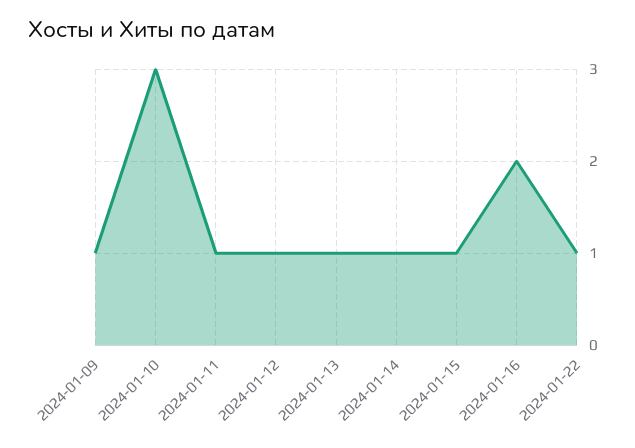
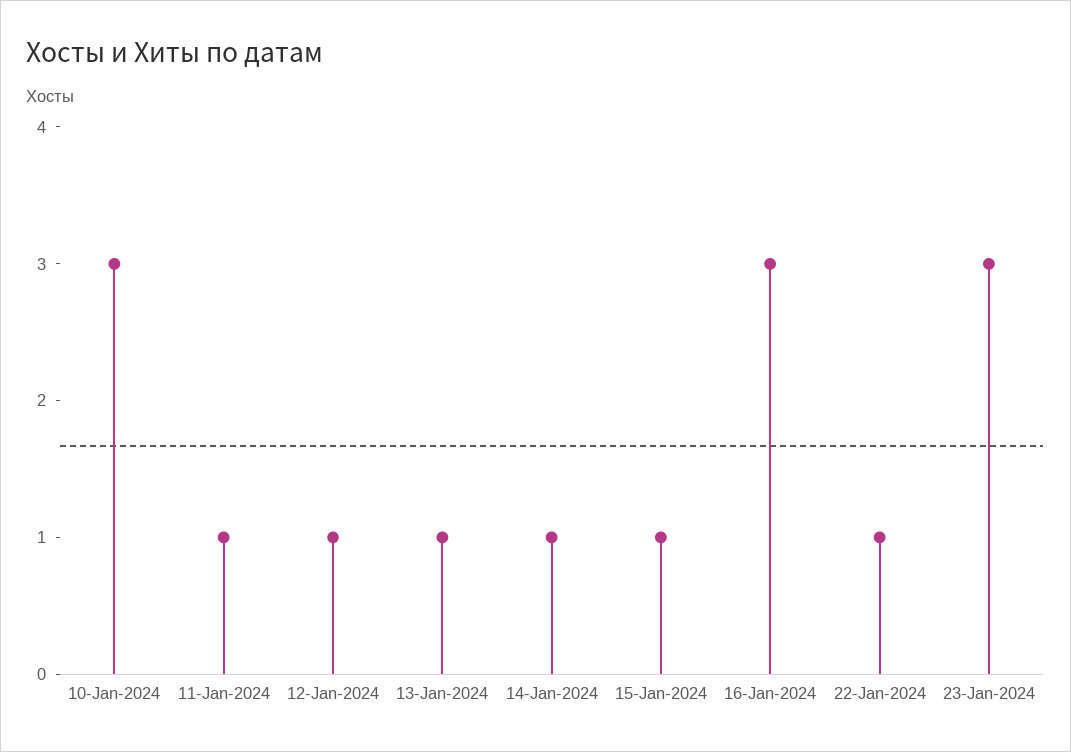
2024-01-09: 1 -> none
2024-01-16: 2 -> 3
23-Jan-2024: none -> 3

